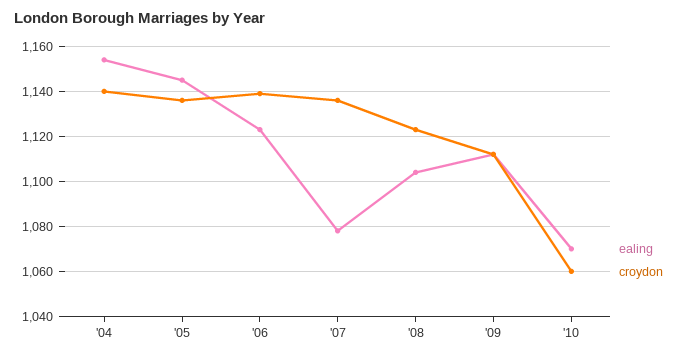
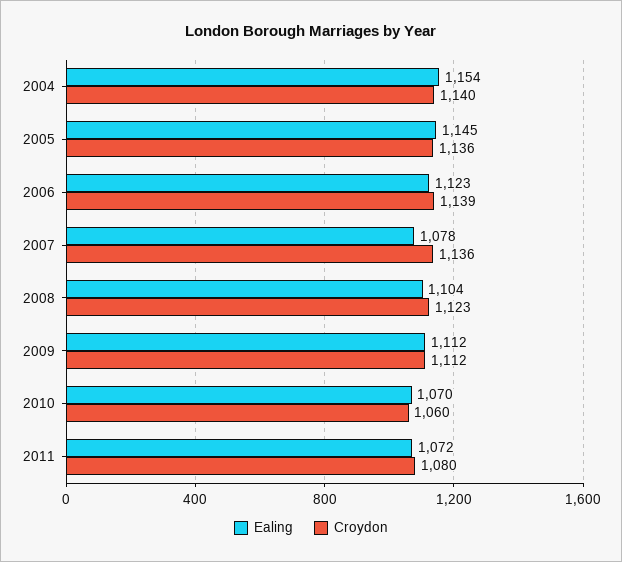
ealing, 2011: none -> 1072
croydon, 2011: none -> 1080

